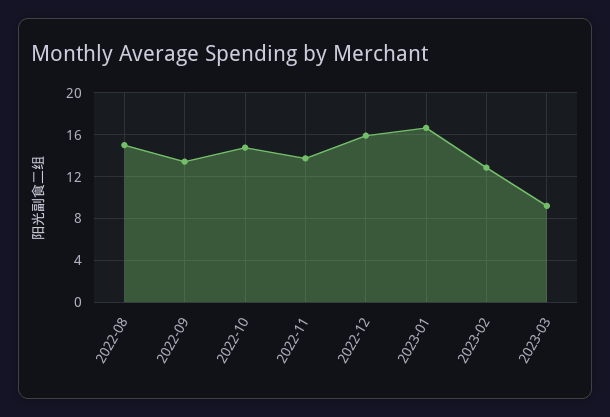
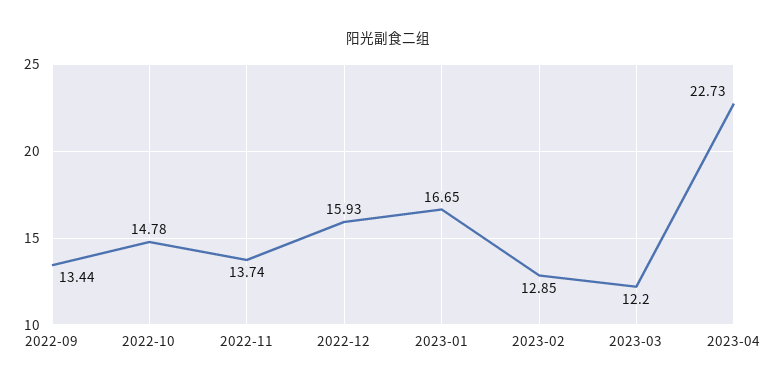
2022-08: 15 -> none
2023-03: 9 -> 12.2
2023-04: none -> 22.73

